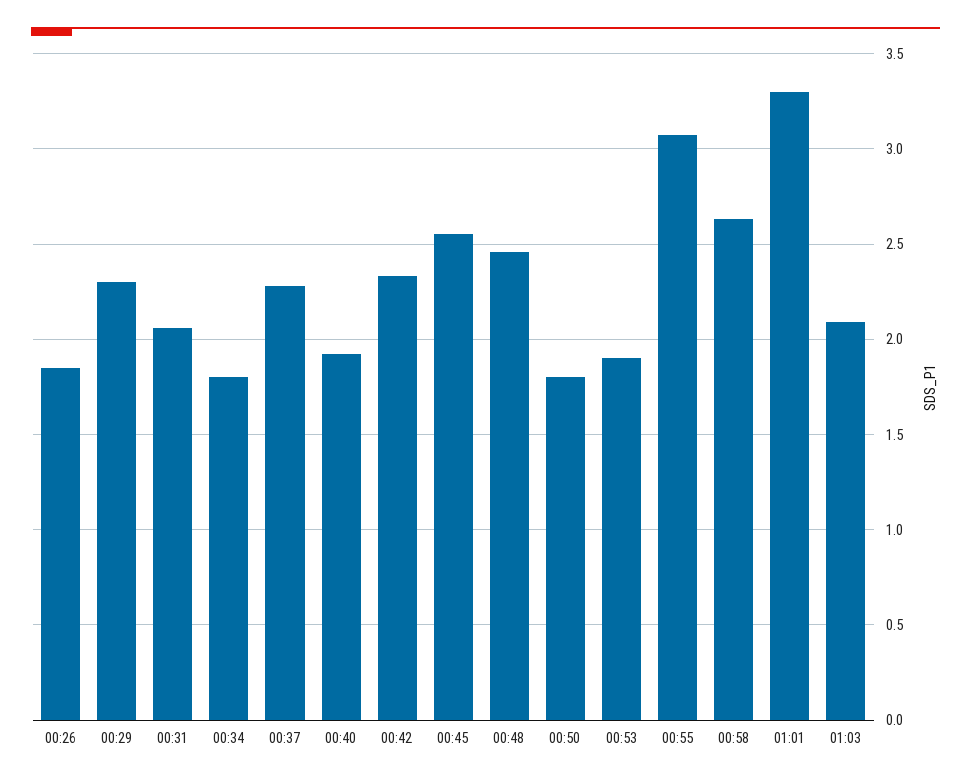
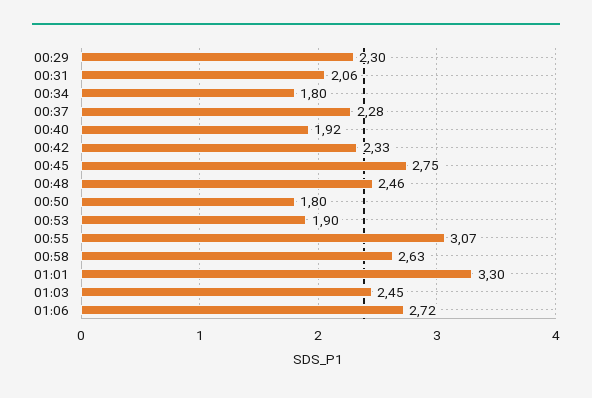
00:26: 1.85 -> none
00:45: 2.55 -> 2.75
01:03: 2.1 -> 2.45
01:06: none -> 2.72

